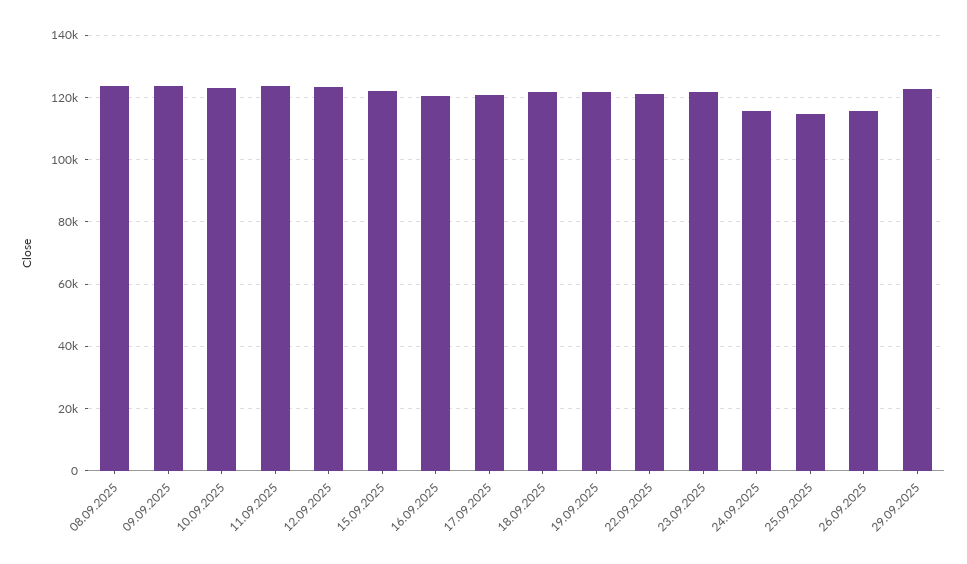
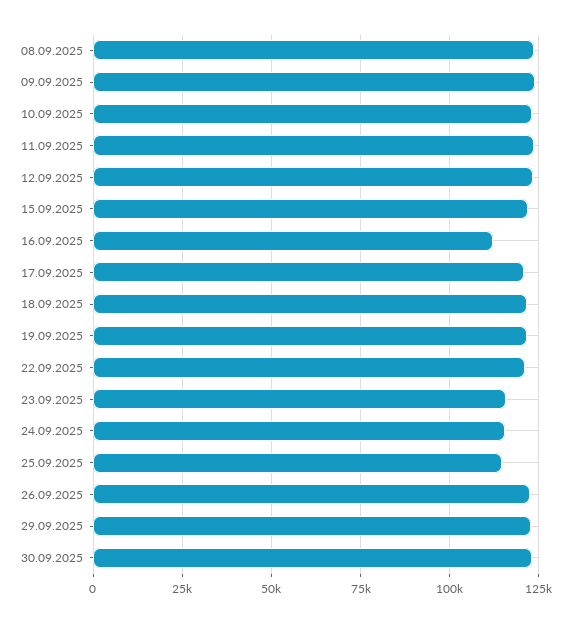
16.09.2025: 120000 -> 112500
23.09.2025: 122000 -> 115000
26.09.2025: 116000 -> 122500
30.09.2025: none -> 122500

